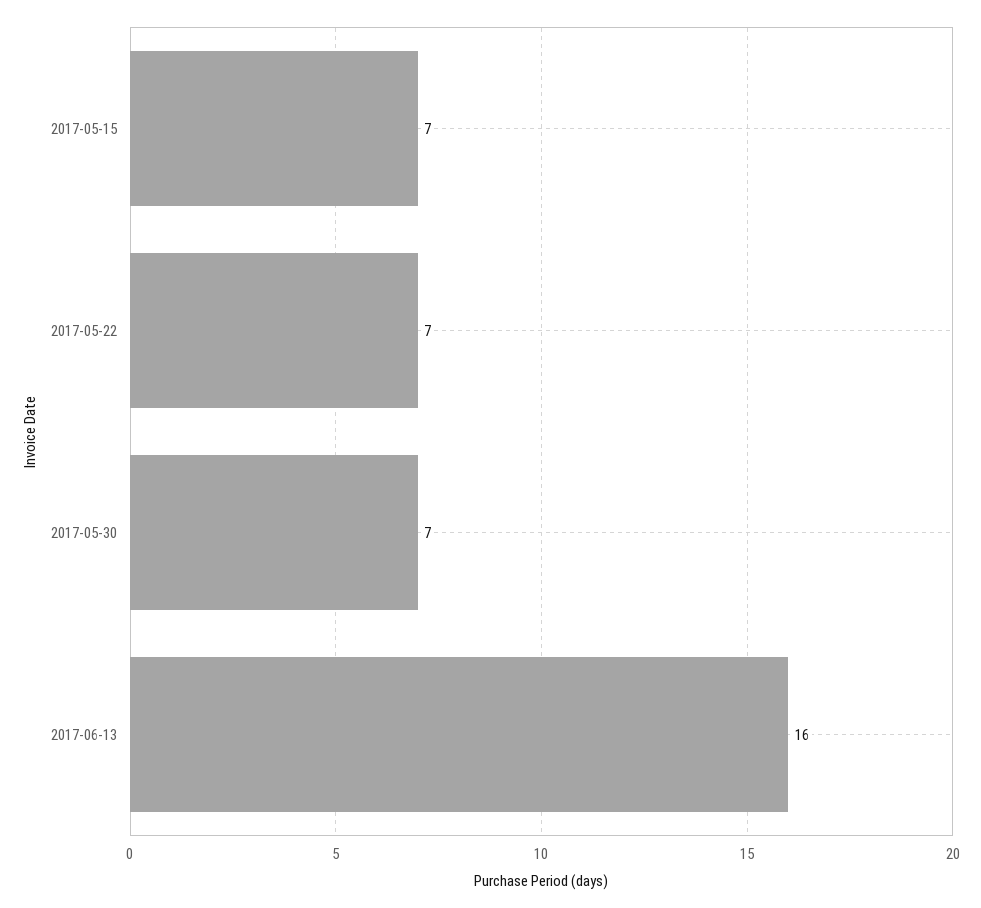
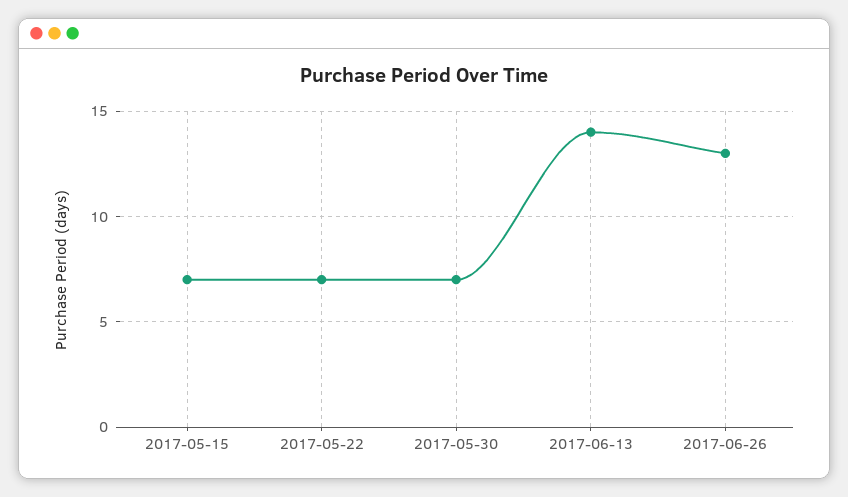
2017-06-13: 16 -> 14
2017-06-26: none -> 13

